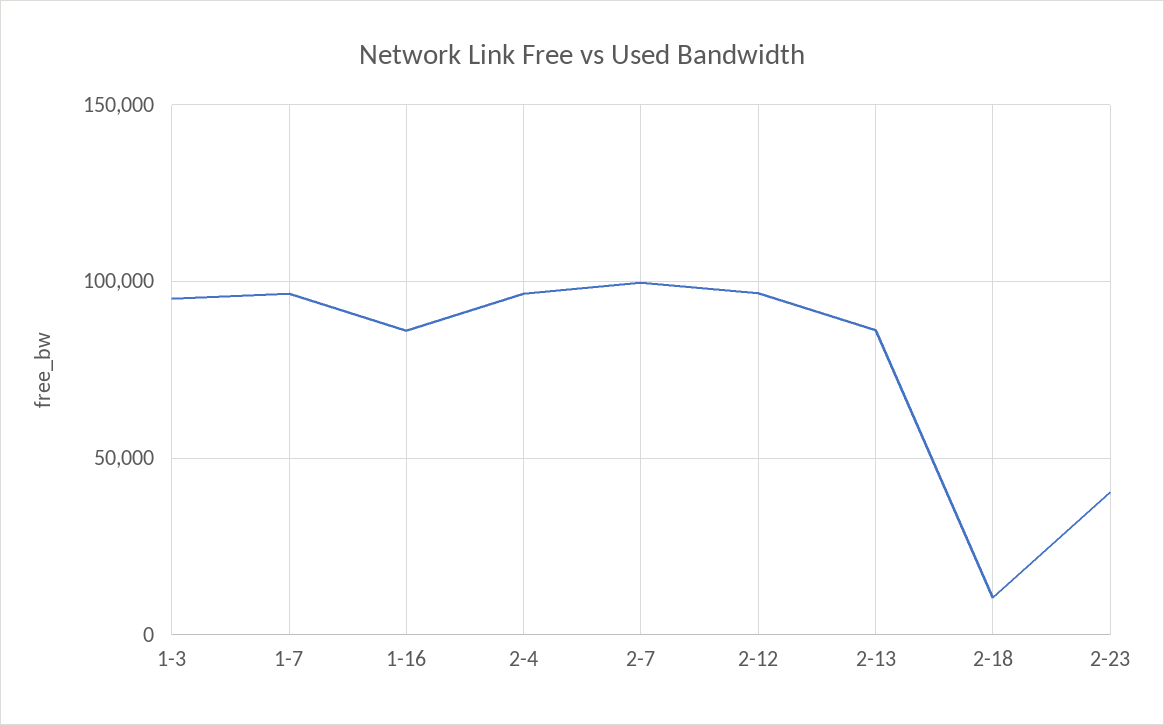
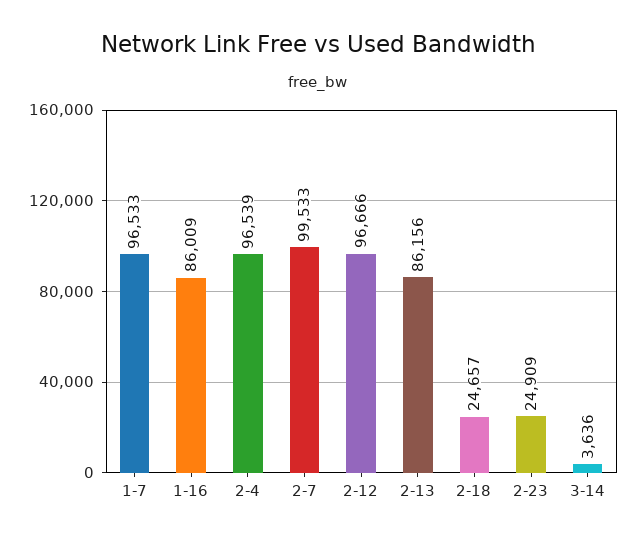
1-3: 95000 -> none
2-18: 10000 -> 24657
2-23: 40000 -> 24909
3-14: none -> 3636

